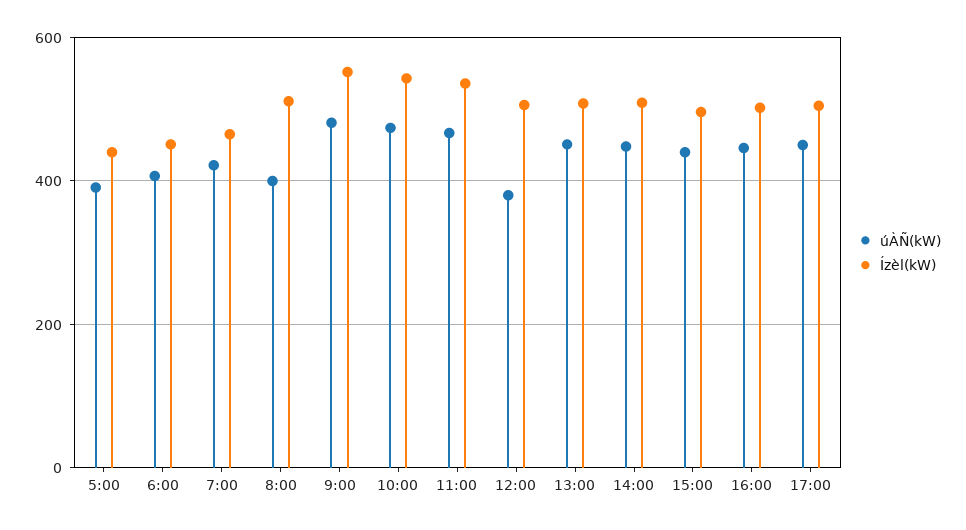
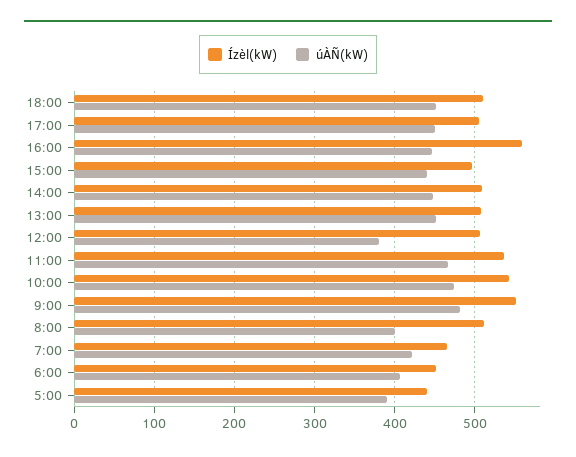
Ízèl(kW), 16:00: 500 -> 560
Ízèl(kW), 18:00: none -> 510
úÀÑ(kW), 18:00: none -> 450

